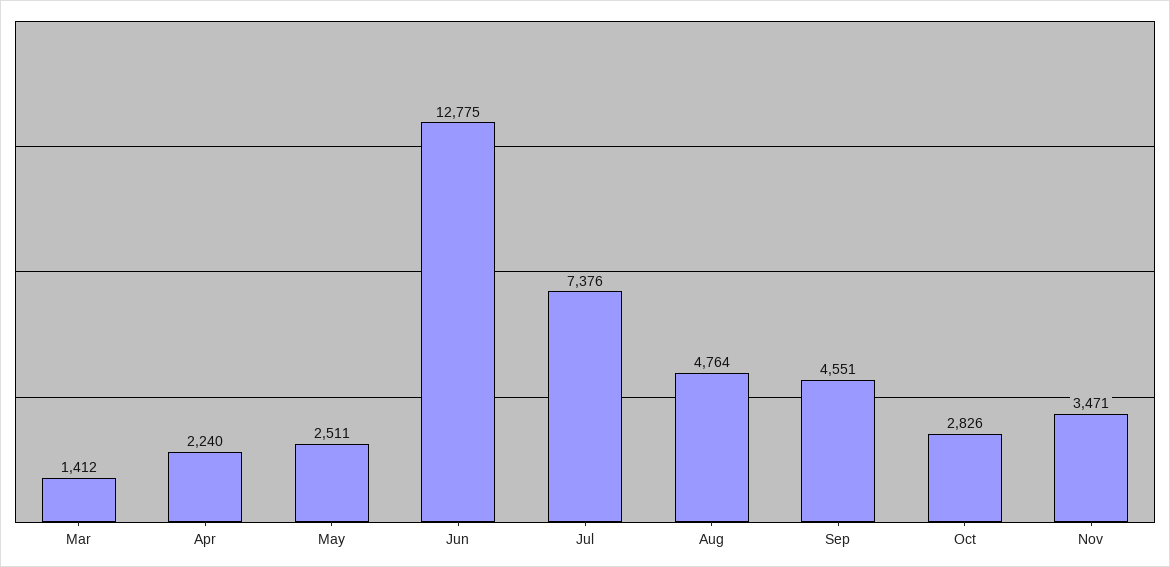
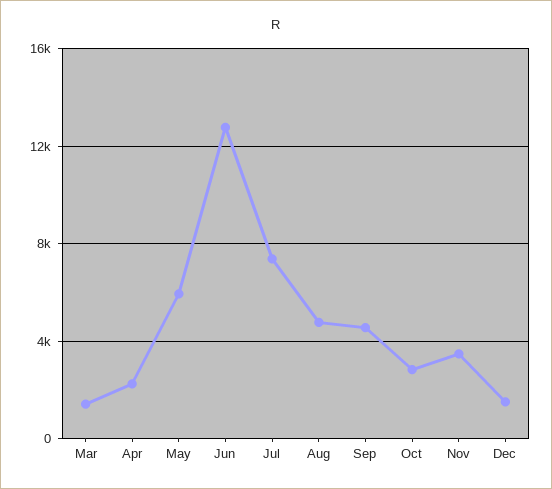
May: 2511 -> 6000
Dec: none -> 1500

